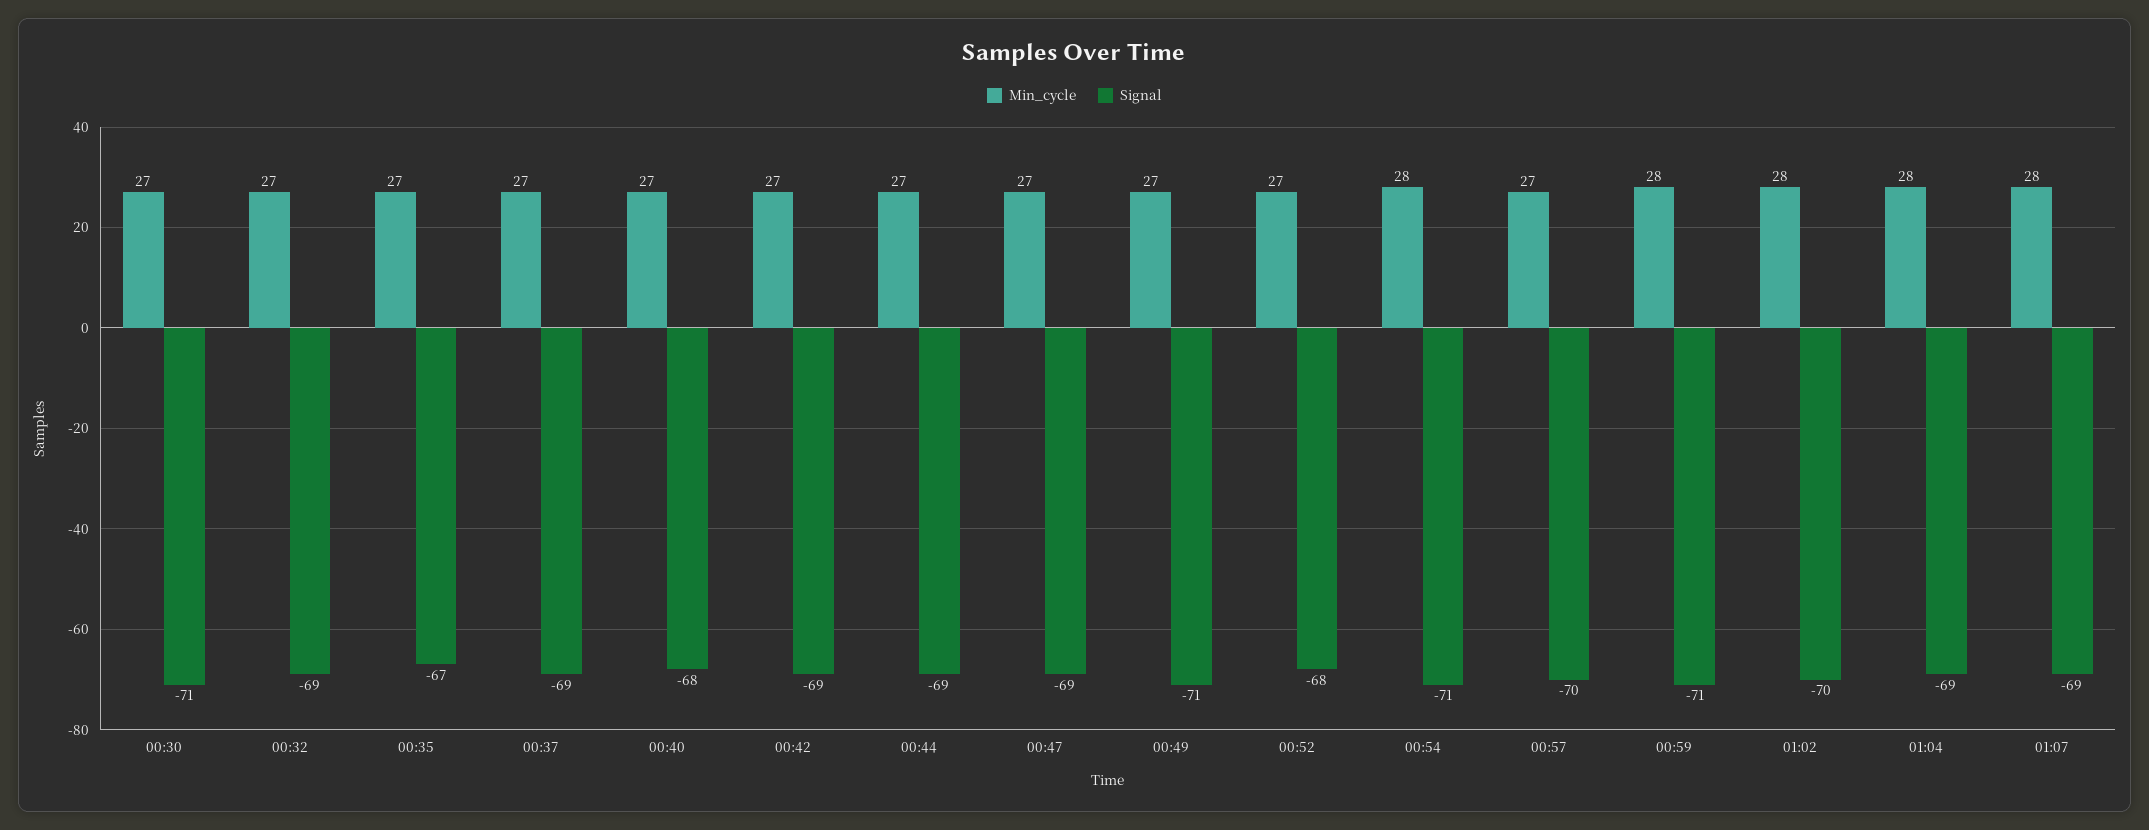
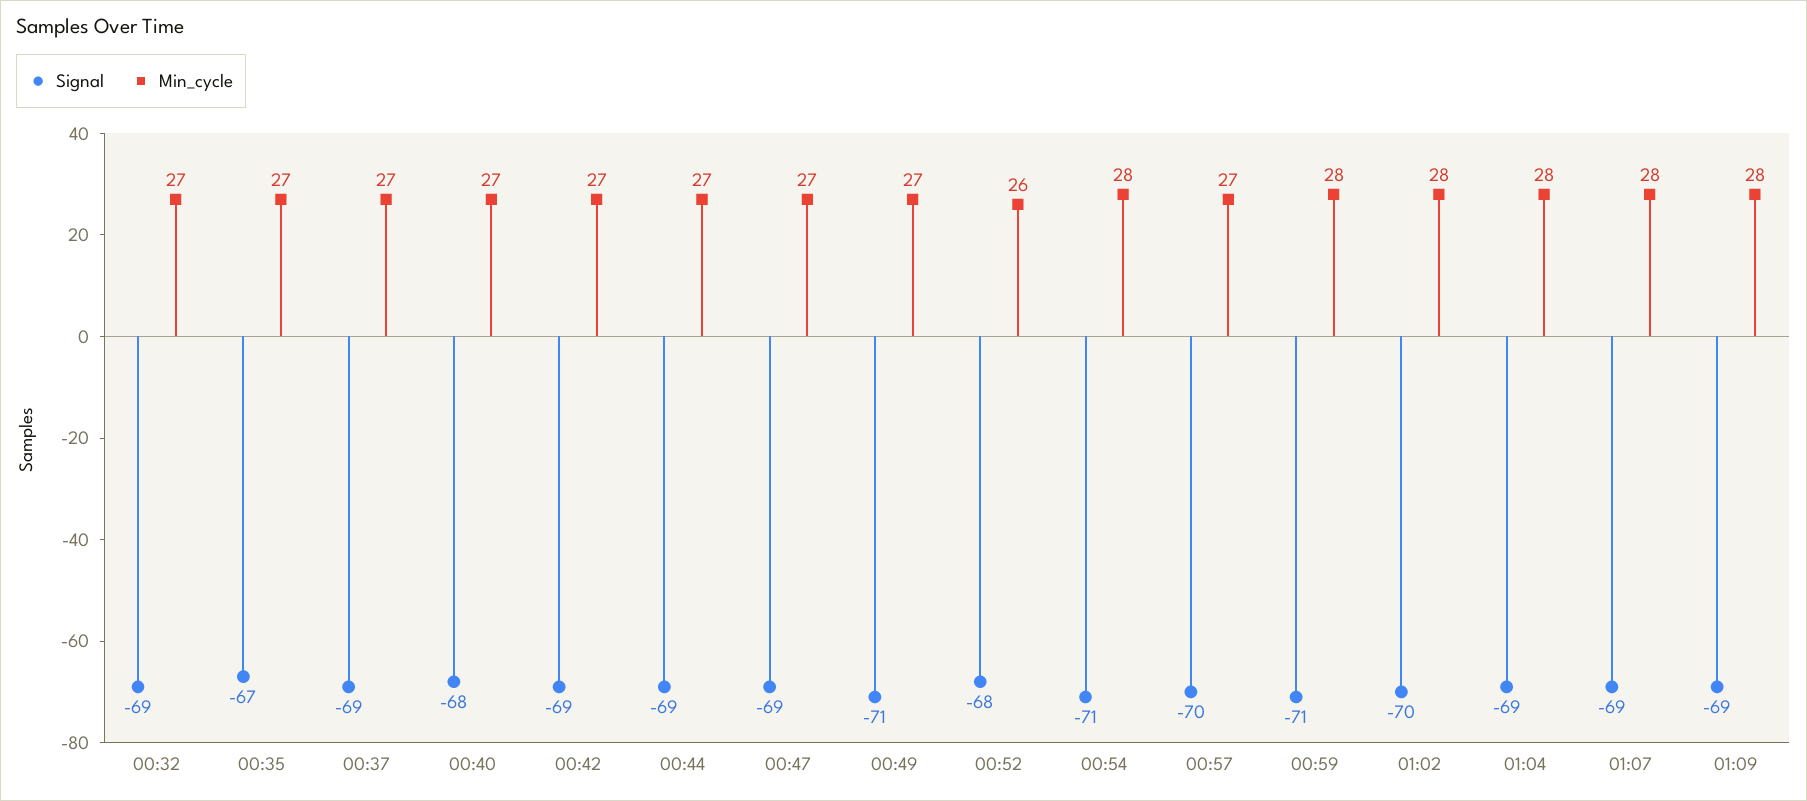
Min_cycle, 00:30: 27 -> none
Signal, 00:30: -71 -> none
Min_cycle, 00:52: 27 -> 26
Signal, 01:09: none -> -69
Min_cycle, 01:09: none -> 28

